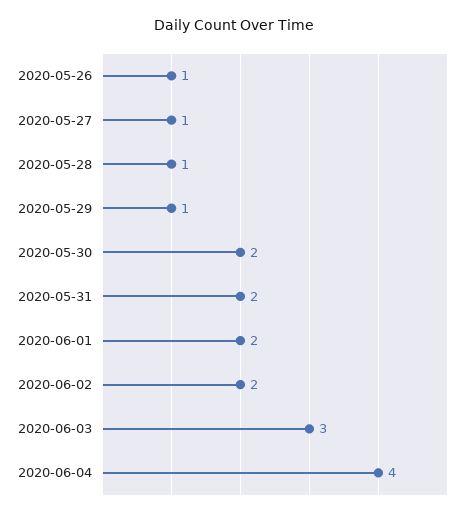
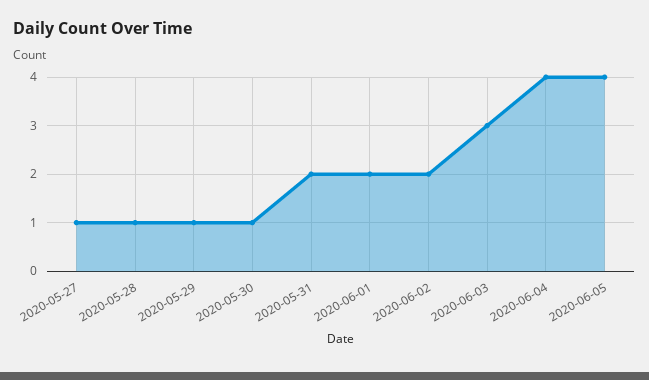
2020-05-26: 1 -> none
2020-05-30: 2 -> 1
2020-06-05: none -> 4

